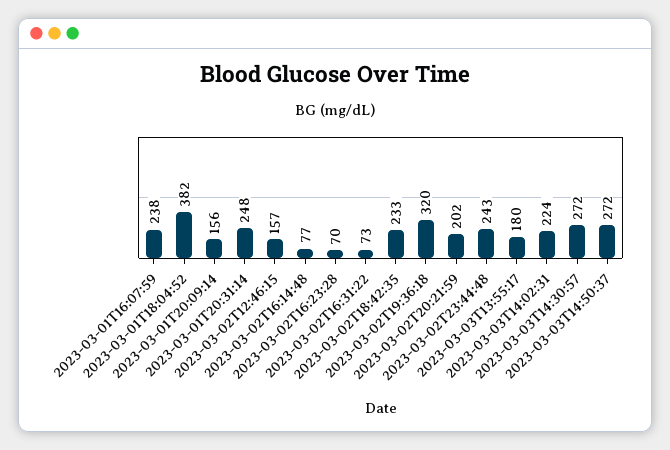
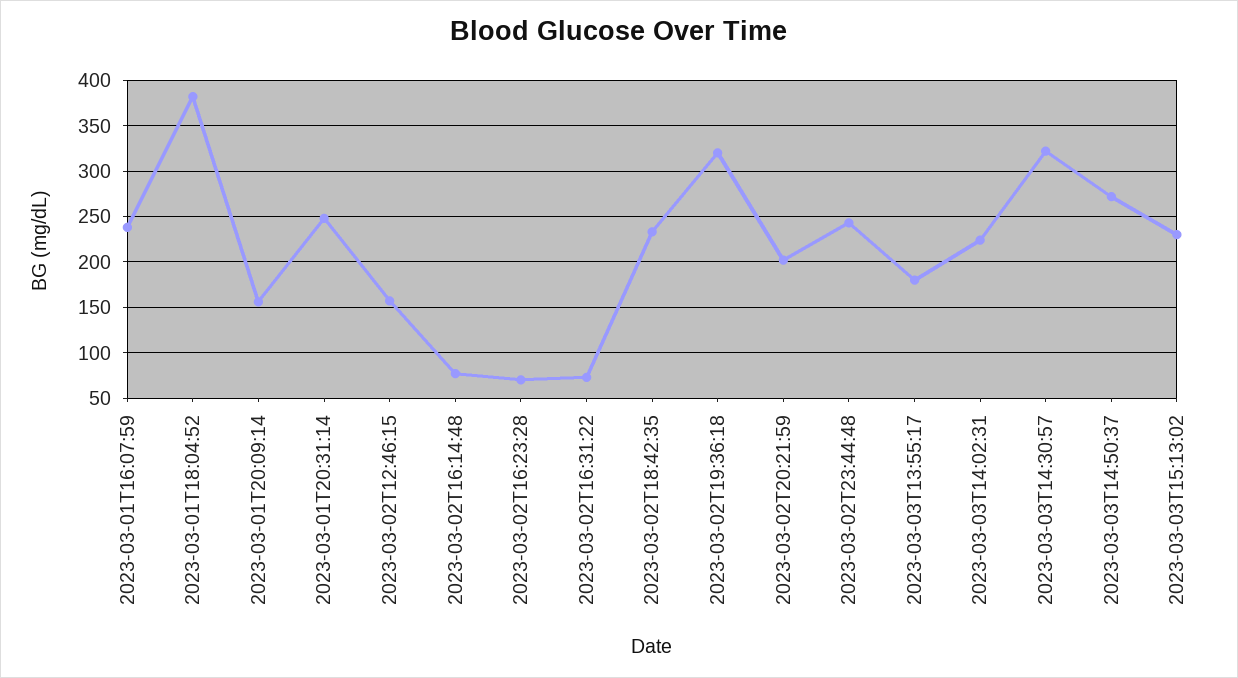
2023-03-03T14:30:57: 272 -> 320
2023-03-03T15:13:02: none -> 230

